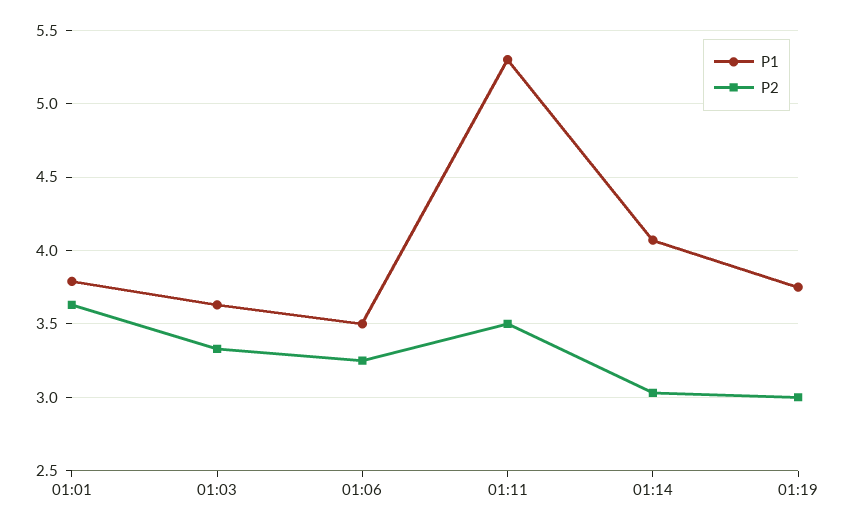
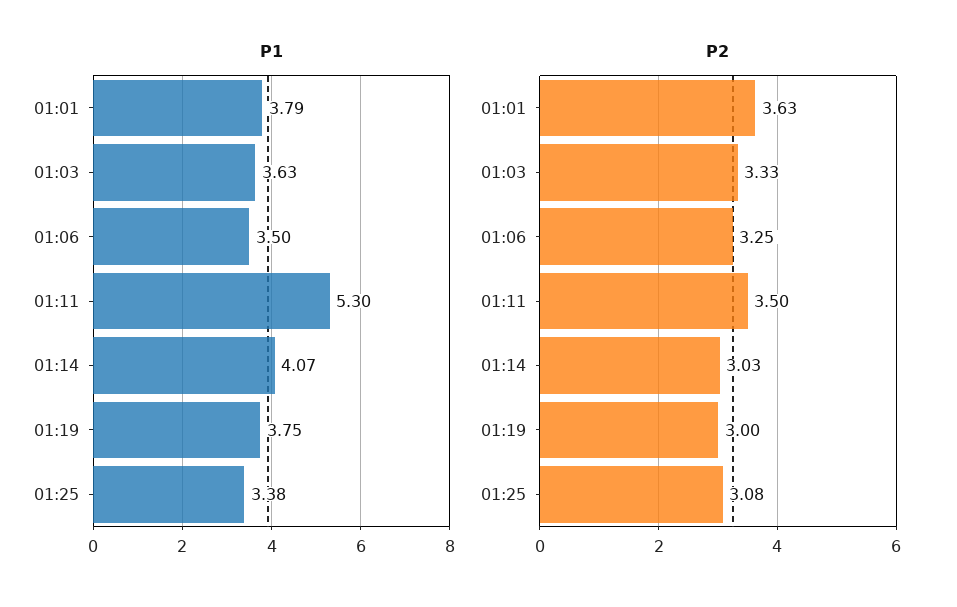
P1, 01:25: none -> 3.38
P2, 01:25: none -> 3.08

